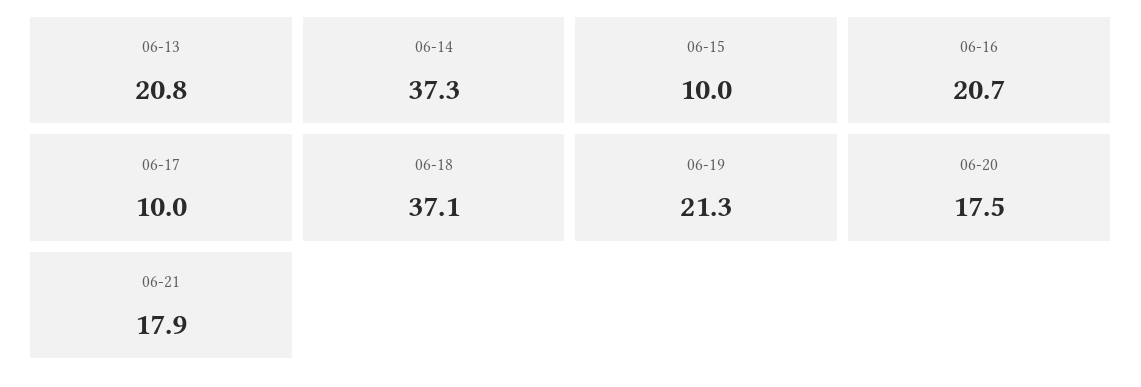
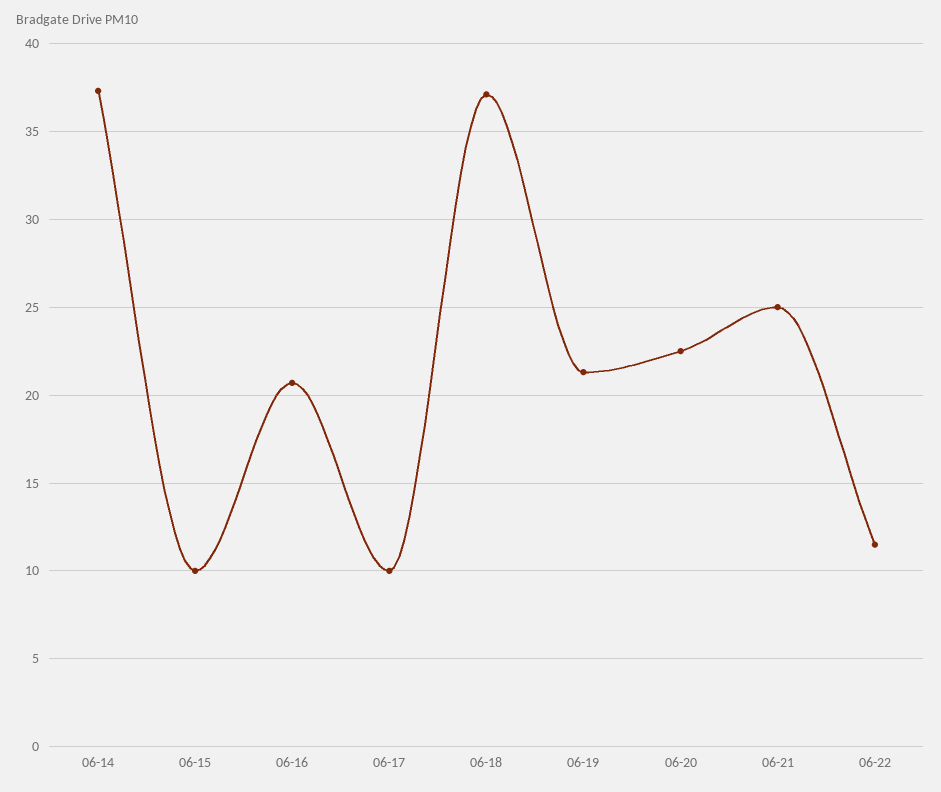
06-13: 20.8 -> none
06-20: 17.5 -> 22.5
06-21: 17.9 -> 25
06-22: none -> 11.5

